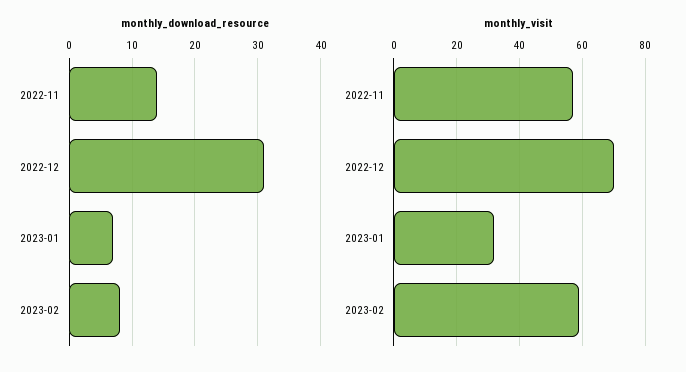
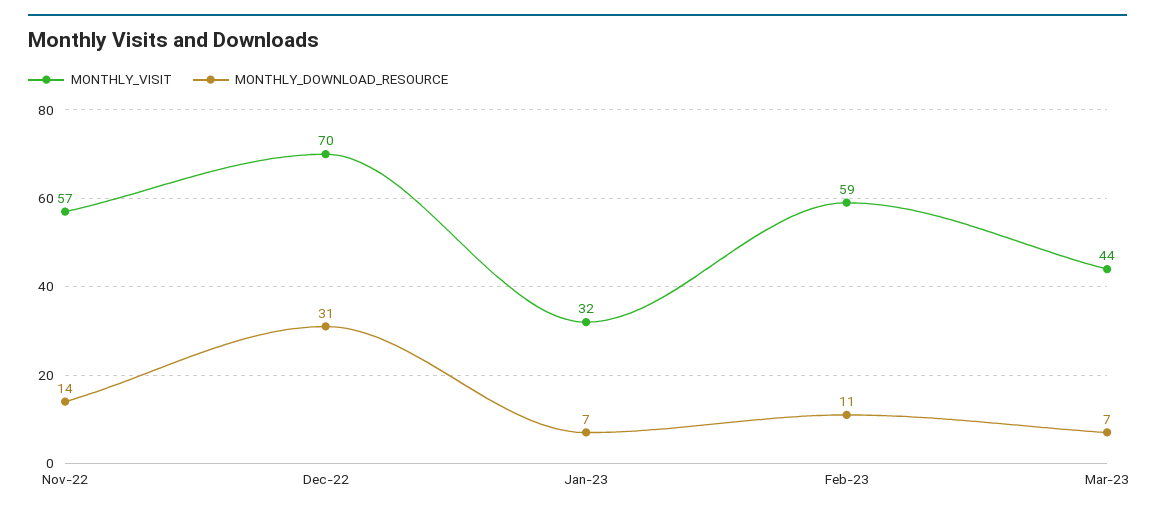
monthly_download_resource, 2023-02: 8 -> 11
monthly_visit, Mar-23: none -> 44
monthly_download_resource, Mar-23: none -> 7

